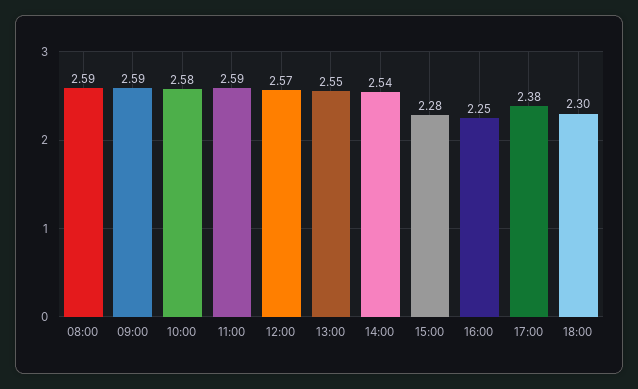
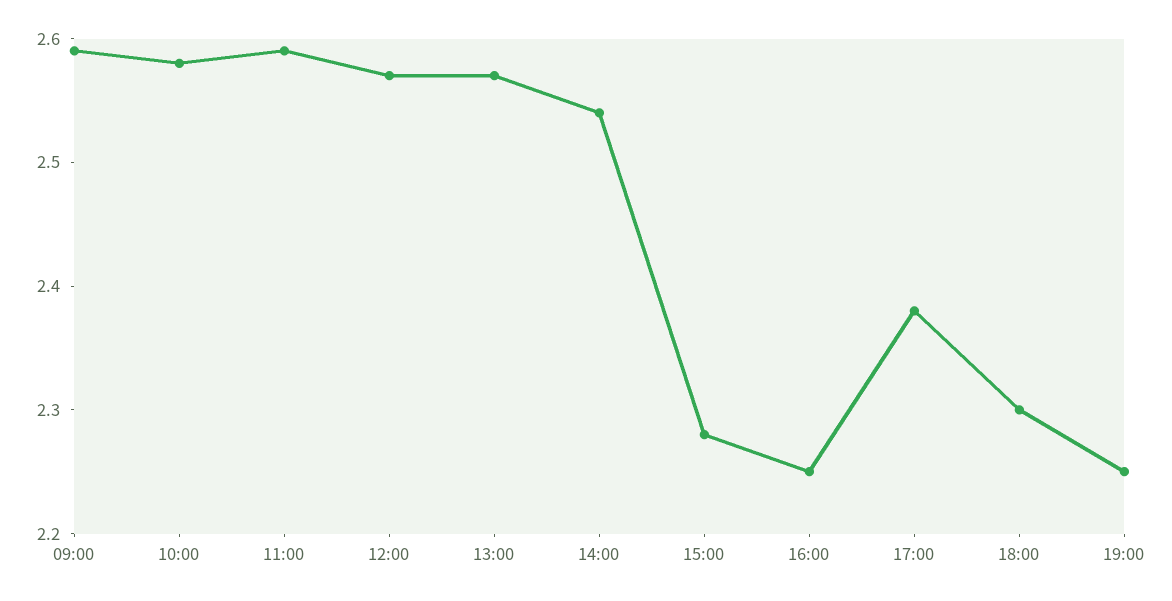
08:00: 2.59 -> none
13:00: 2.55 -> 2.57
19:00: none -> 2.25

